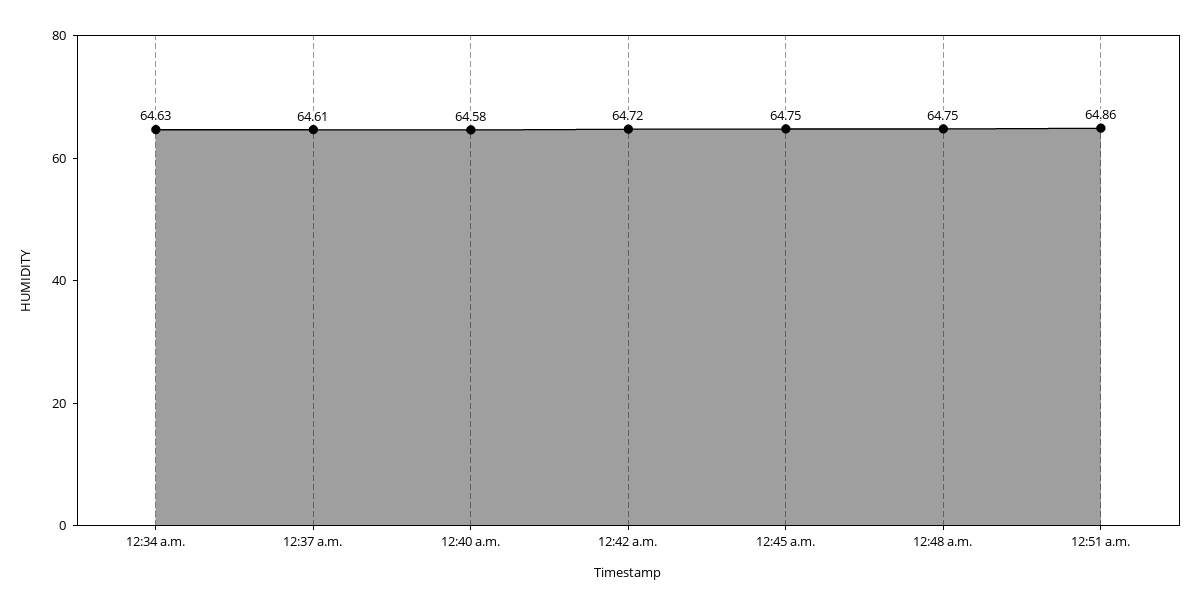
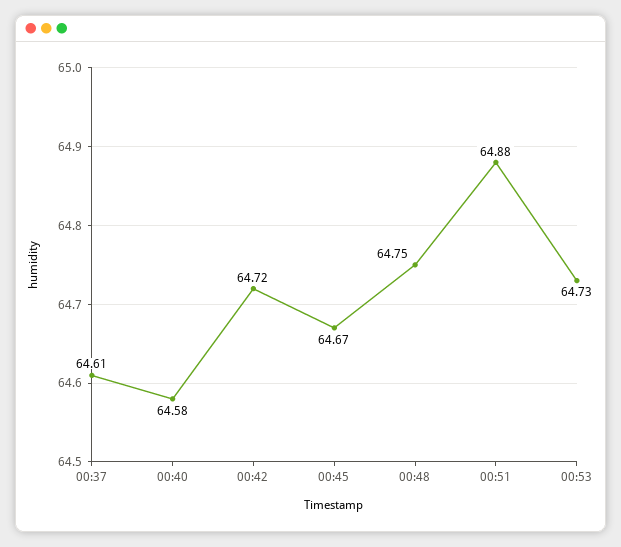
12:34 a.m.: 64.63 -> none
12:45 a.m.: 64.75 -> 64.67
12:51 a.m.: 64.86 -> 64.88
00:53: none -> 64.73

